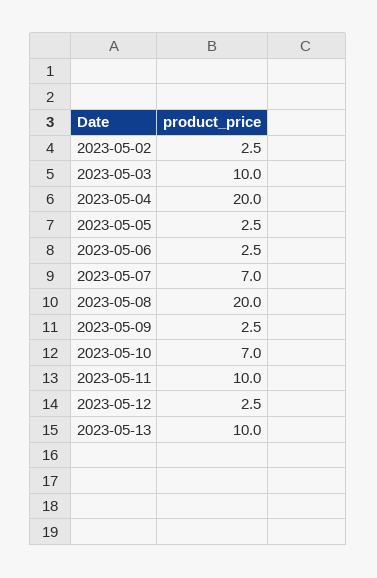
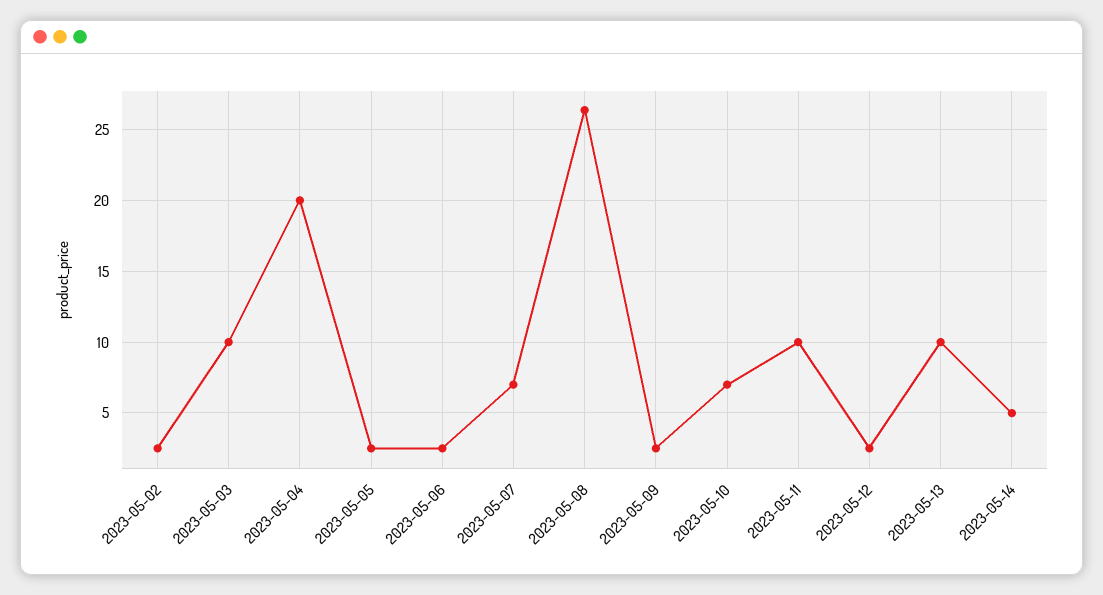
2023-05-08: 20 -> 26.5
2023-05-14: none -> 5

